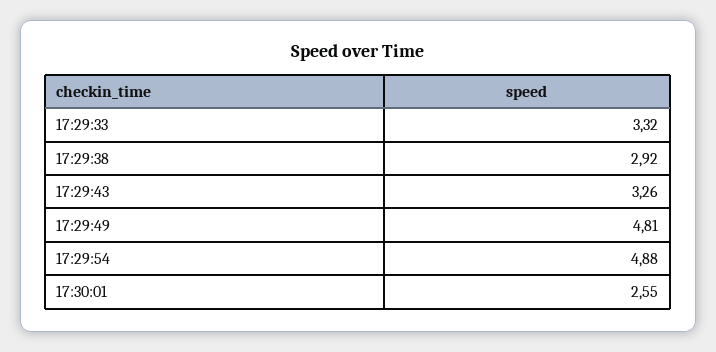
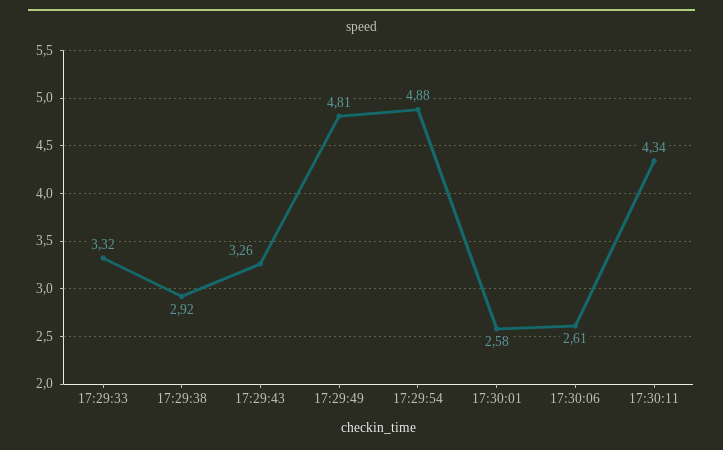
17:30:01: 2.55 -> 2.58
17:30:06: none -> 2.61
17:30:11: none -> 4.34

